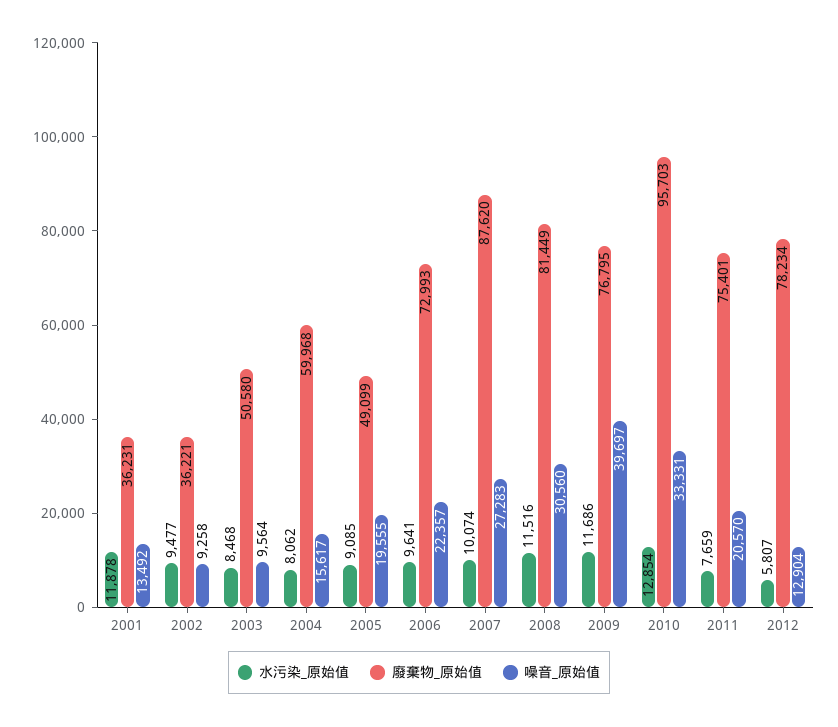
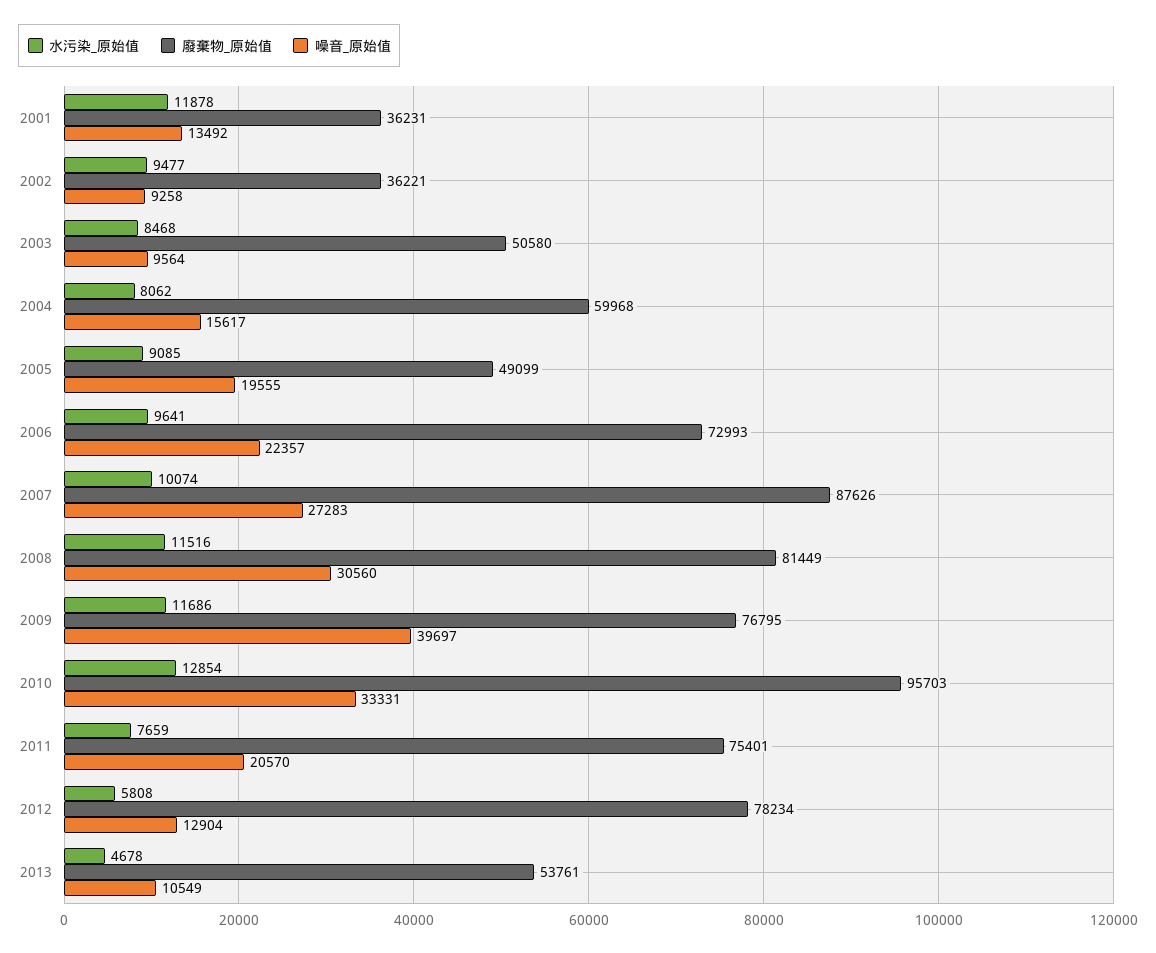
廢棄物_原始值, 2007: 87620 -> 87626
水污染_原始值, 2012: 5807 -> 5808
水污染_原始值, 2013: none -> 4678
廢棄物_原始值, 2013: none -> 53761
噪音_原始值, 2013: none -> 10549

